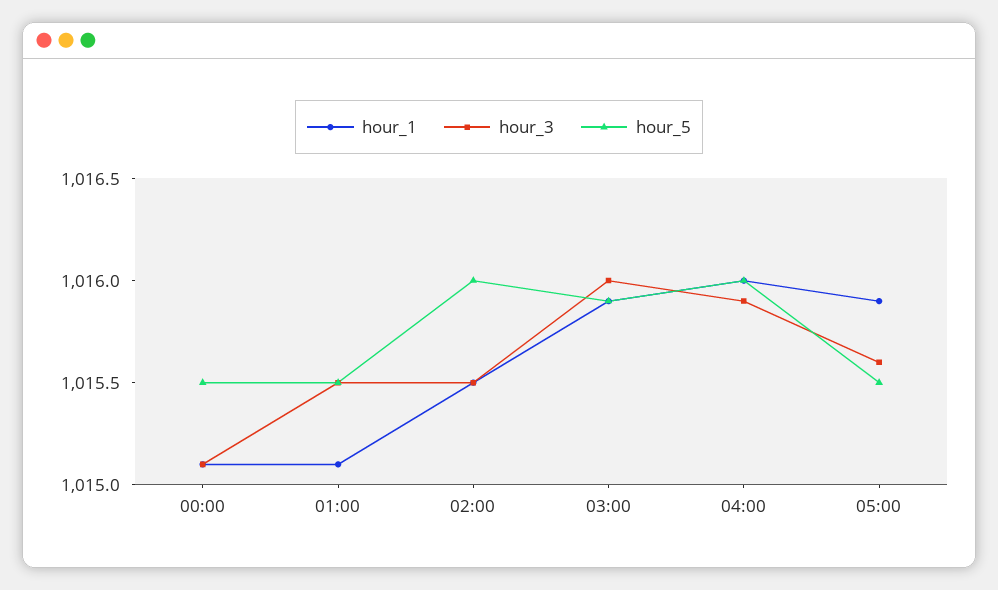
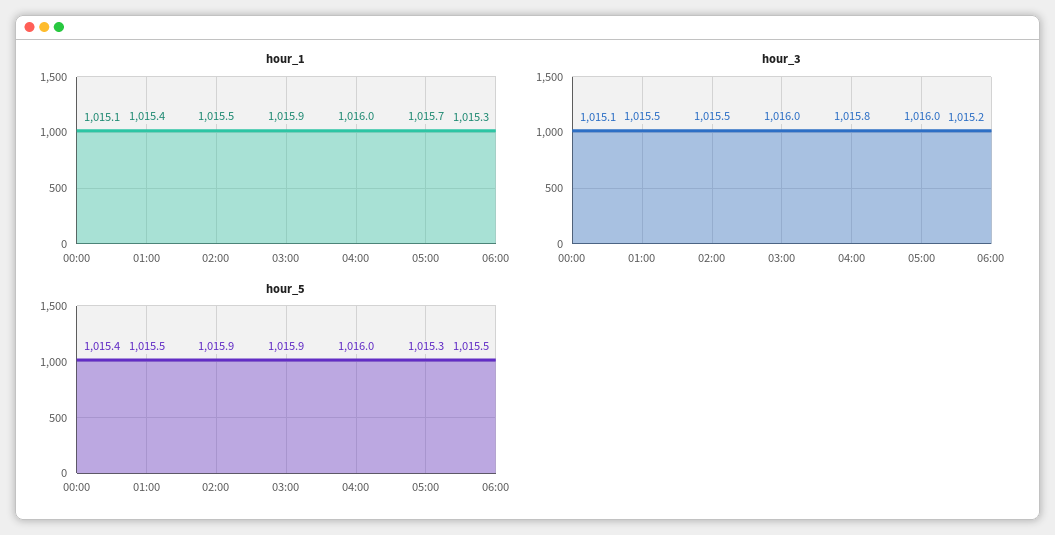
hour_5, 00:00: 1015.5 -> 1015.4
hour_1, 01:00: 1015.1 -> 1015.4
hour_5, 02:00: 1016 -> 1015.9
hour_3, 04:00: 1015.9 -> 1015.8
hour_1, 05:00: 1015.9 -> 1015.7
hour_3, 05:00: 1015.6 -> 1016
hour_5, 05:00: 1015.5 -> 1015.3
hour_1, 06:00: none -> 1015.3
hour_3, 06:00: none -> 1015.2
hour_5, 06:00: none -> 1015.5

